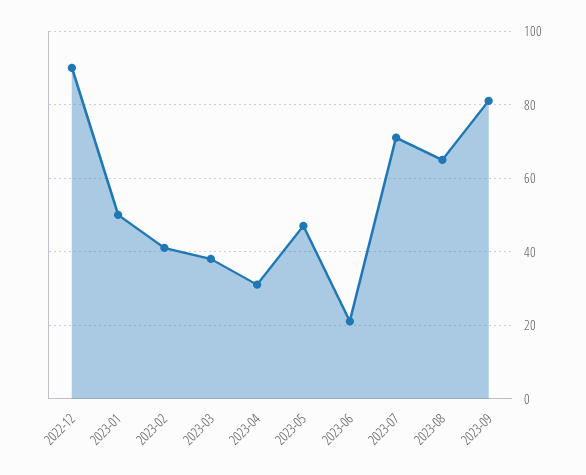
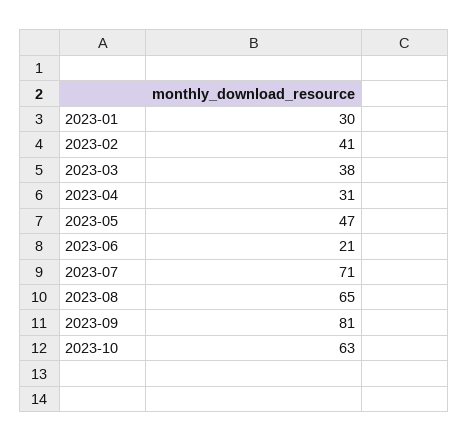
2022-12: 90 -> none
2023-01: 50 -> 30
2023-10: none -> 63

